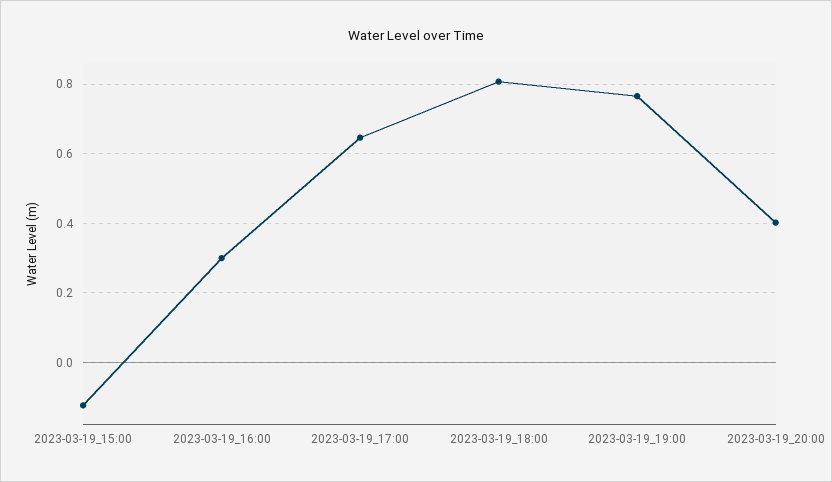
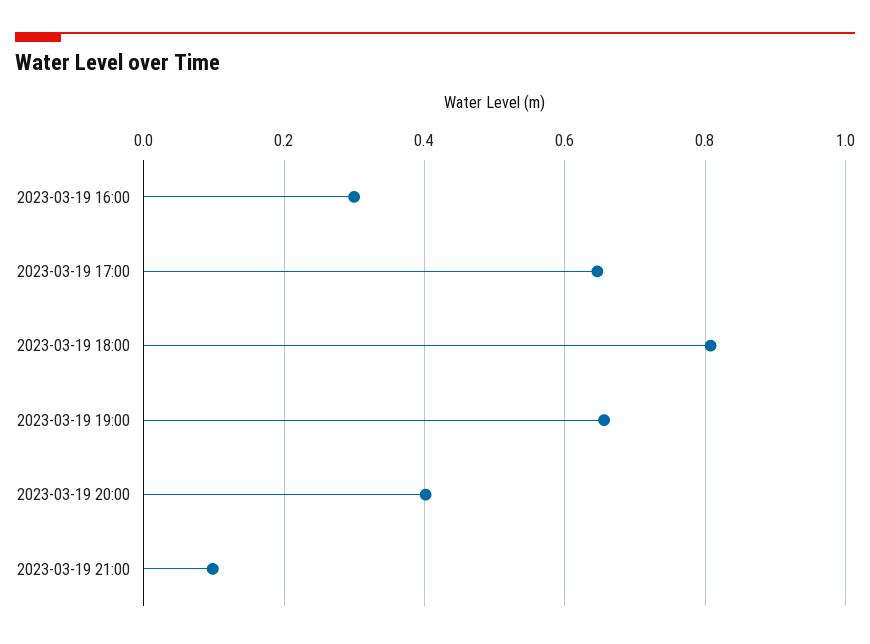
2023-03-19_15:00: -0.12 -> none
2023-03-19_19:00: 0.76 -> 0.66
2023-03-19 21:00: none -> 0.1

